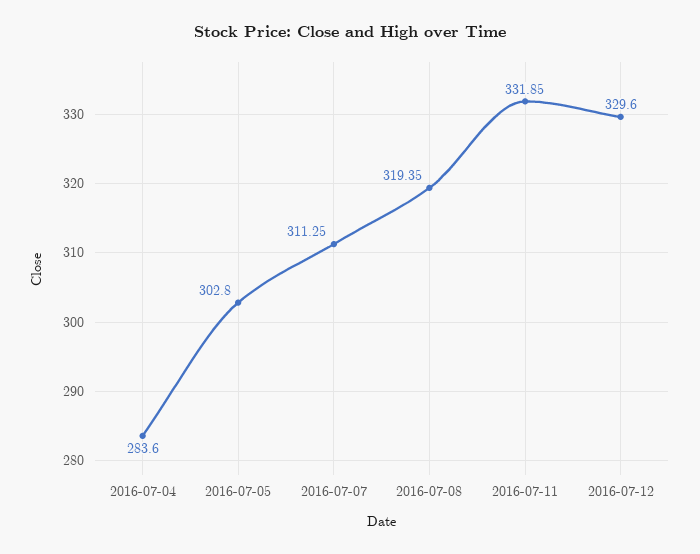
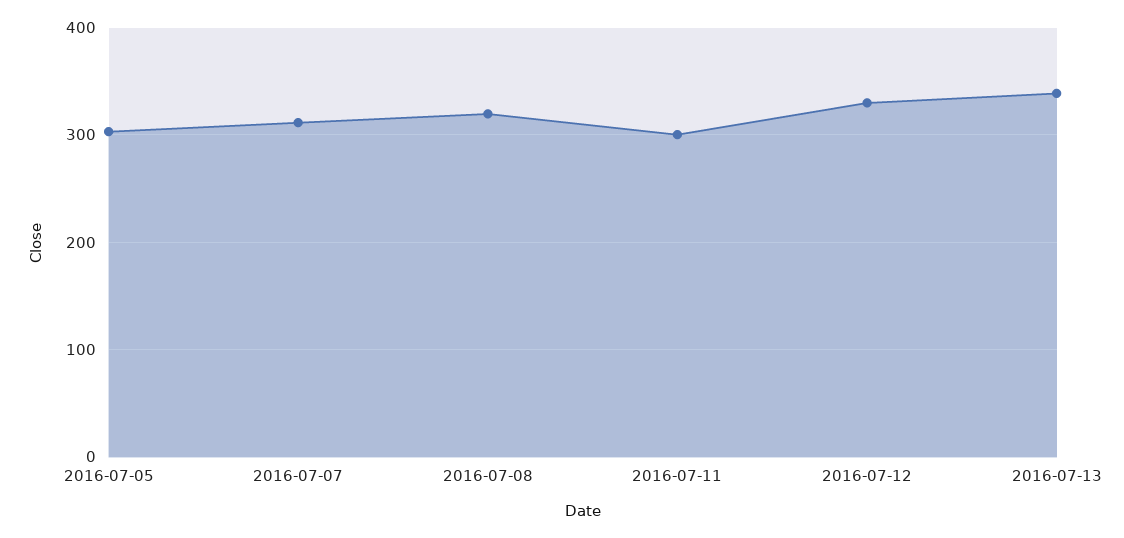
2016-07-04: 283.6 -> none
2016-07-11: 331.85 -> 300
2016-07-13: none -> 340

